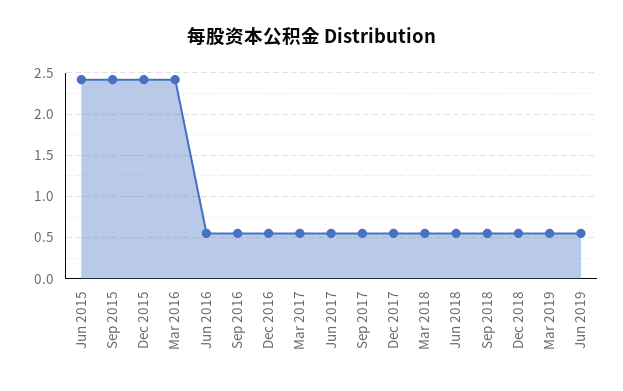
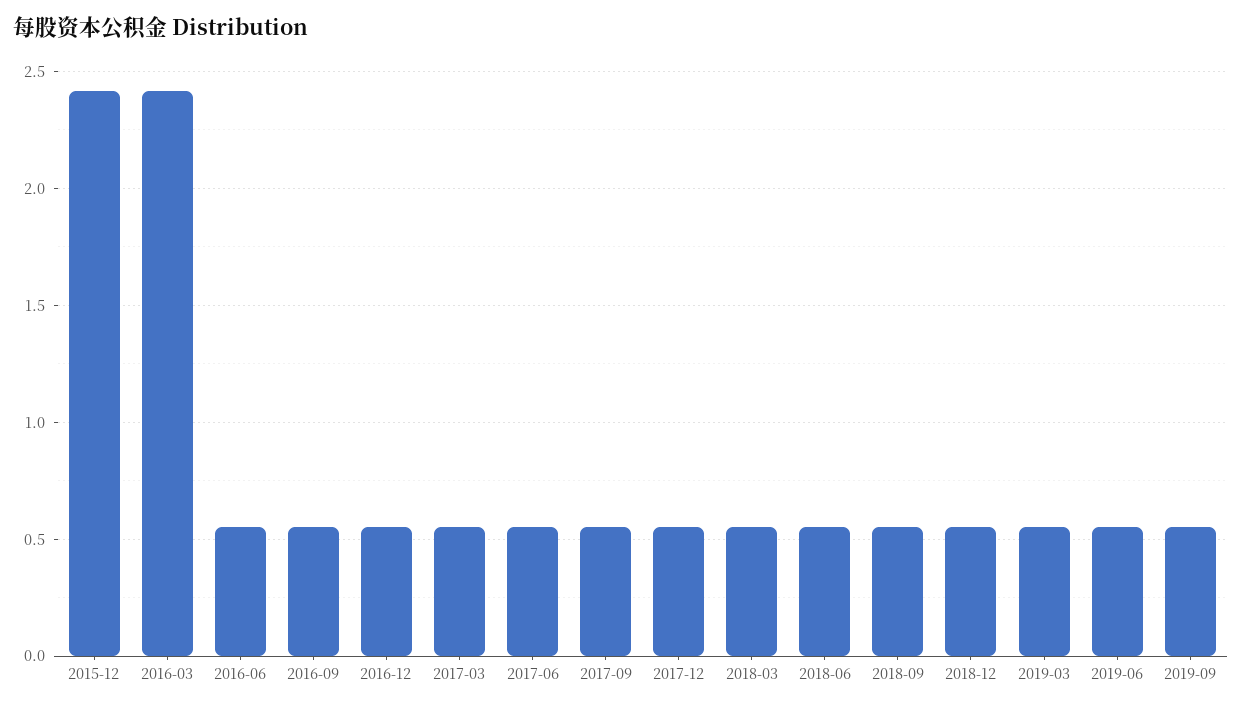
Jun 2015: 2.4 -> none
Sep 2015: 2.4 -> none
2019-09: none -> 0.55

